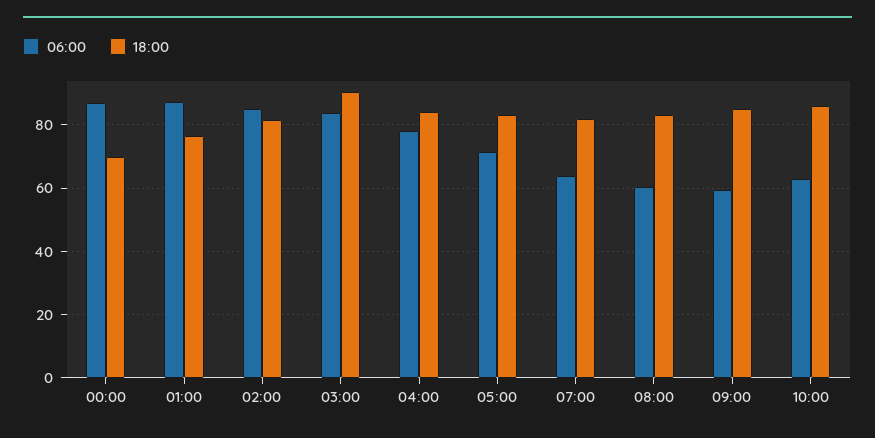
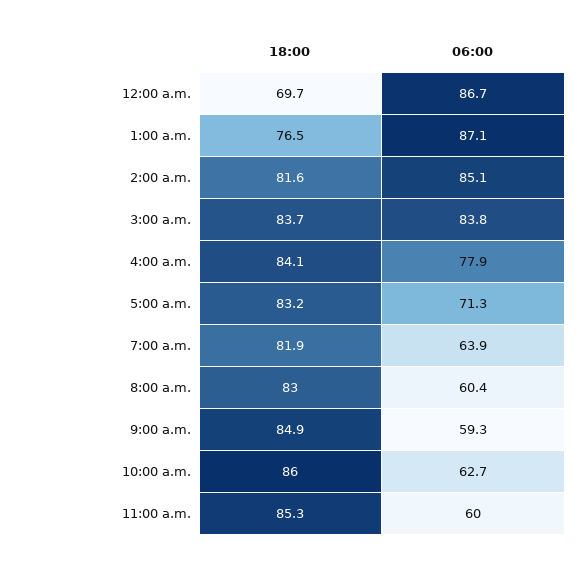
18:00, 03:00: 90 -> 83.7
18:00, 11:00 a.m.: none -> 85.3
06:00, 11:00 a.m.: none -> 60

